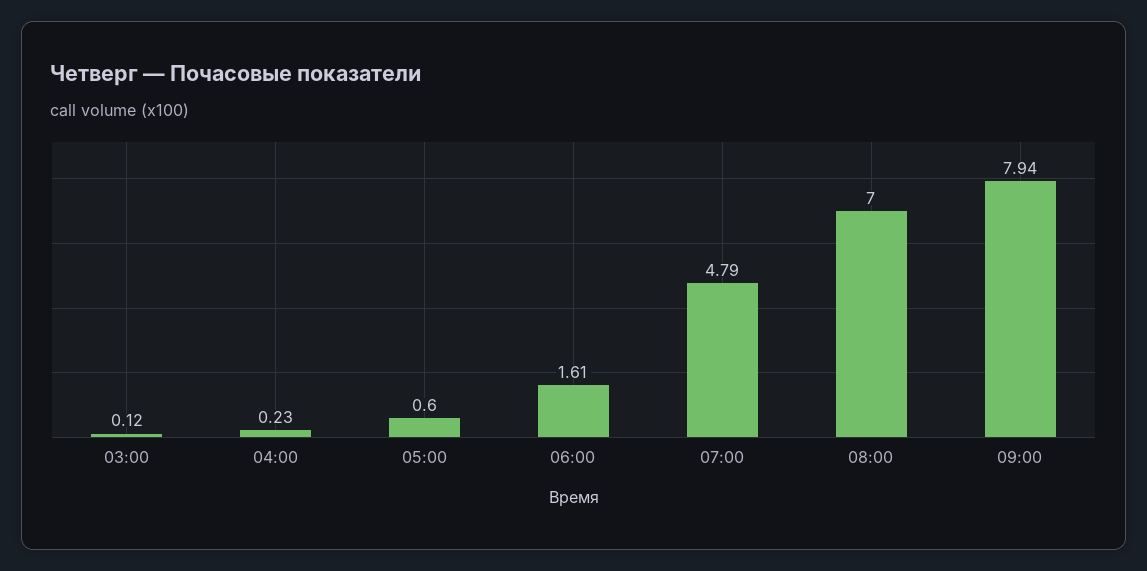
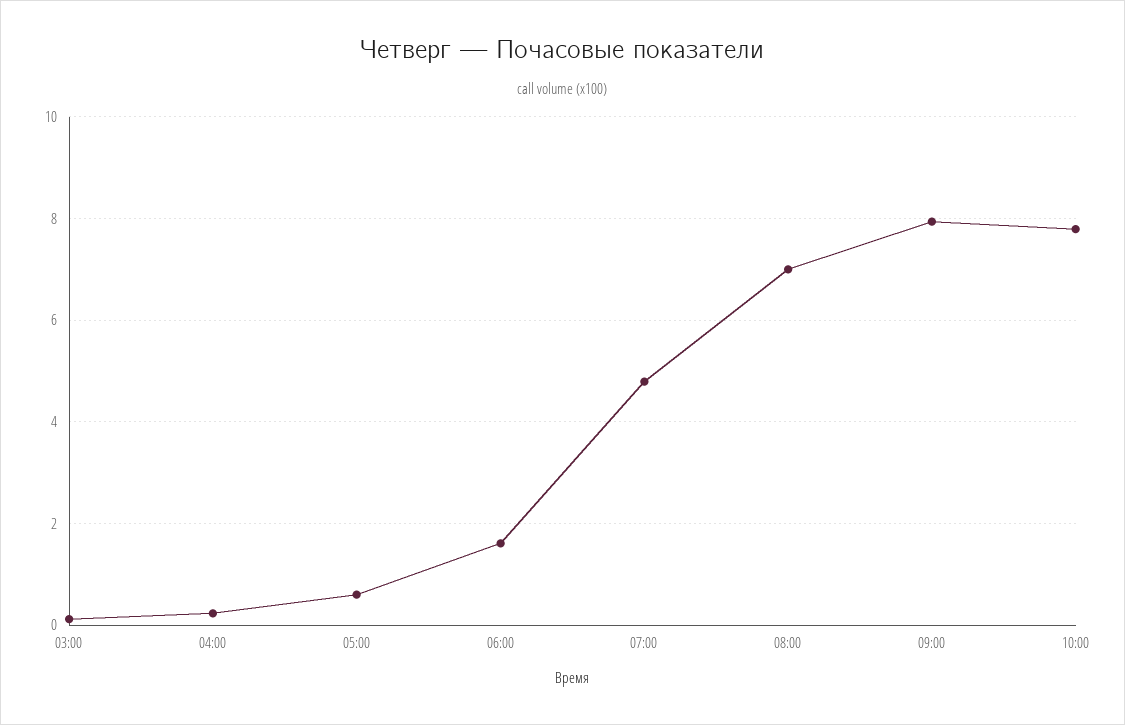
10:00: none -> 7.8

